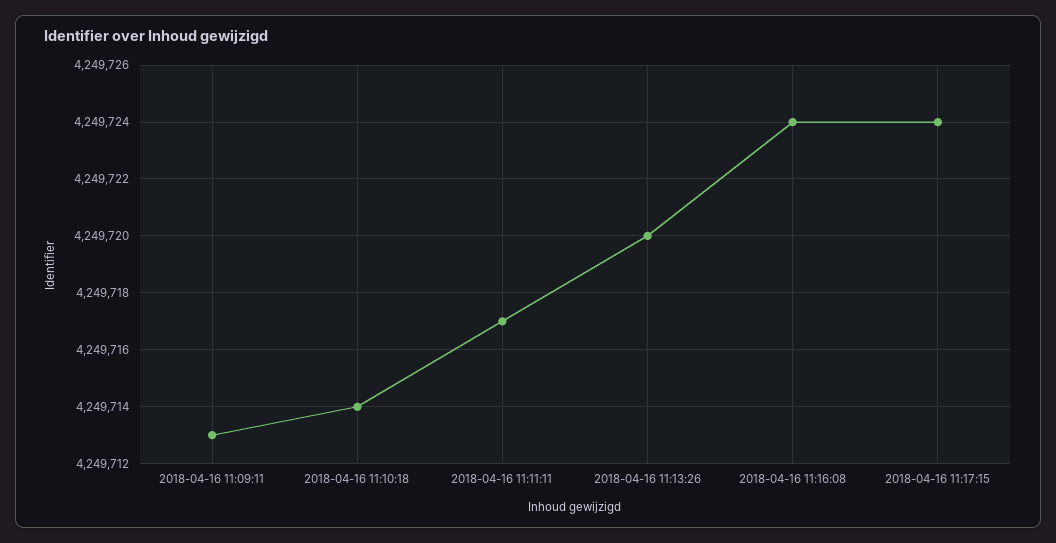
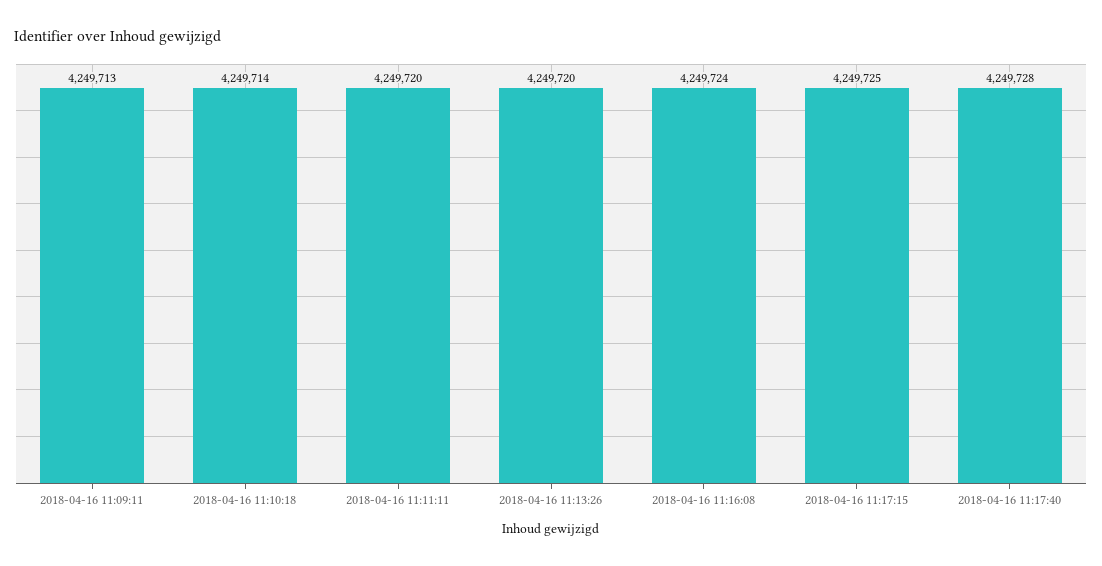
2018-04-16 11:11:11: 4249717 -> 4249720
2018-04-16 11:17:15: 4249724 -> 4249725
2018-04-16 11:17:40: none -> 4249728

